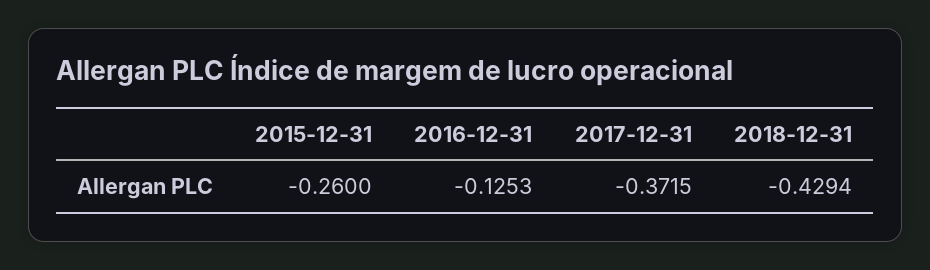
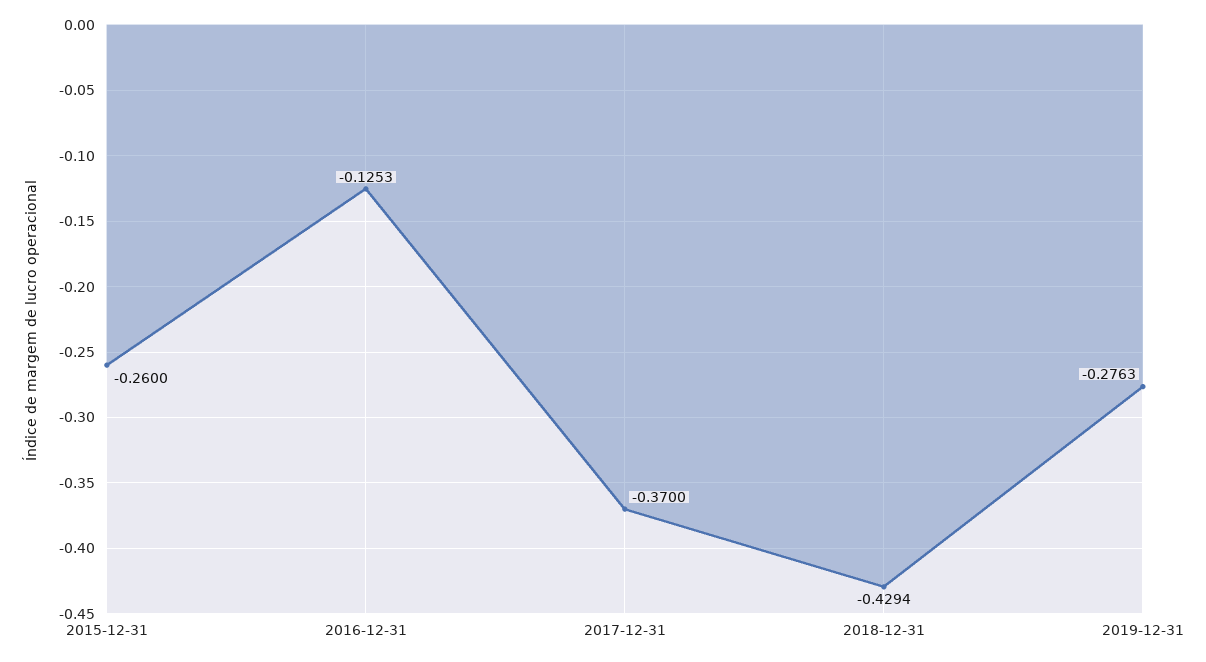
2017-12-31: -0.3715 -> -0.37
2019-12-31: none -> -0.2763

